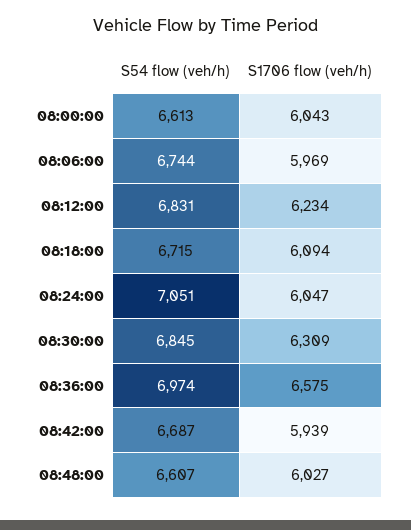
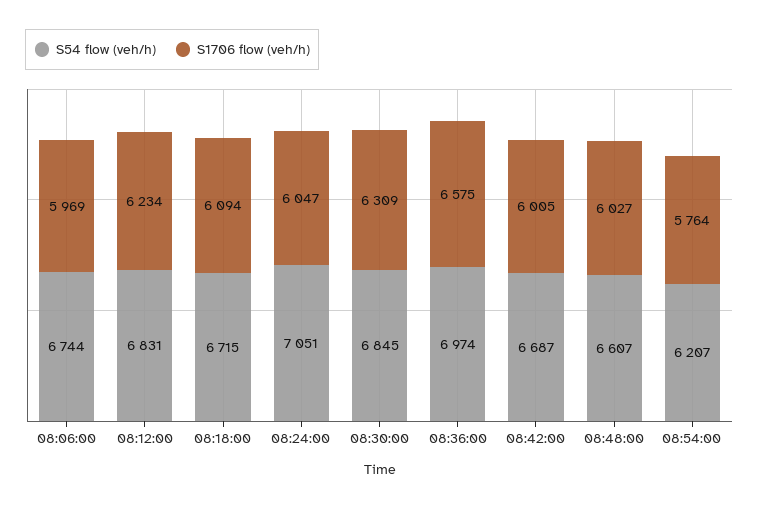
S54 flow (veh/h), 08:00:00: 6613 -> none
S1706 flow (veh/h), 08:00:00: 6043 -> none
S1706 flow (veh/h), 08:42:00: 5939 -> 6005
S54 flow (veh/h), 08:54:00: none -> 6207
S1706 flow (veh/h), 08:54:00: none -> 5764

